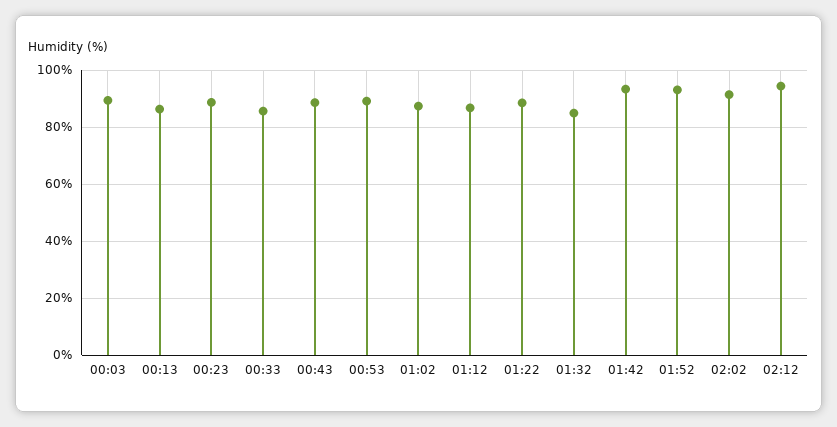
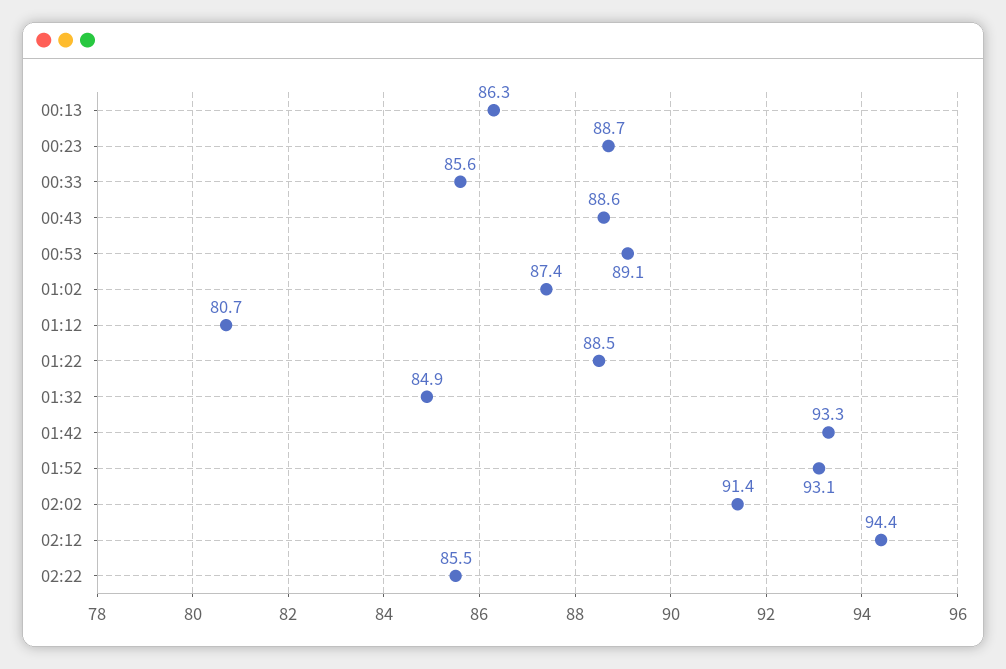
00:03: 90 -> none
01:12: 87.5 -> 80.7
02:22: none -> 85.5

